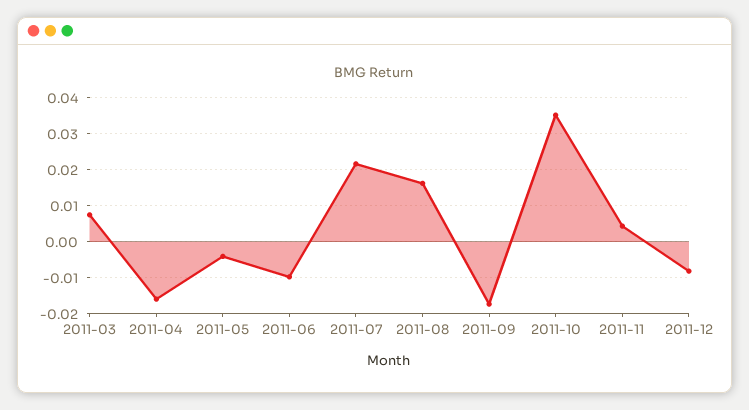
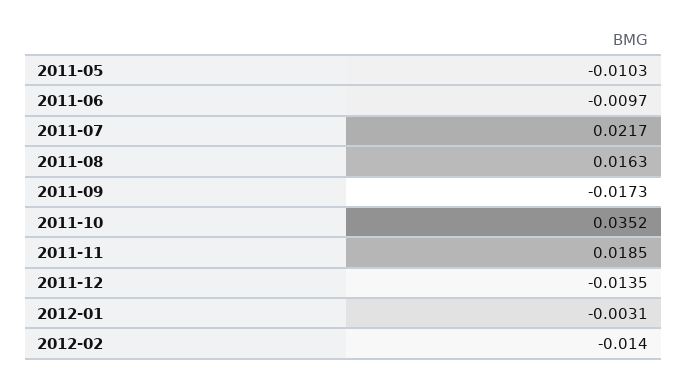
2011-03: 0.008 -> none
2011-04: -0.016 -> none
2011-05: -0.004 -> -0.0103
2011-11: 0.004 -> 0.0185
2011-12: -0.008 -> -0.0135
2012-01: none -> -0.0031
2012-02: none -> -0.014

